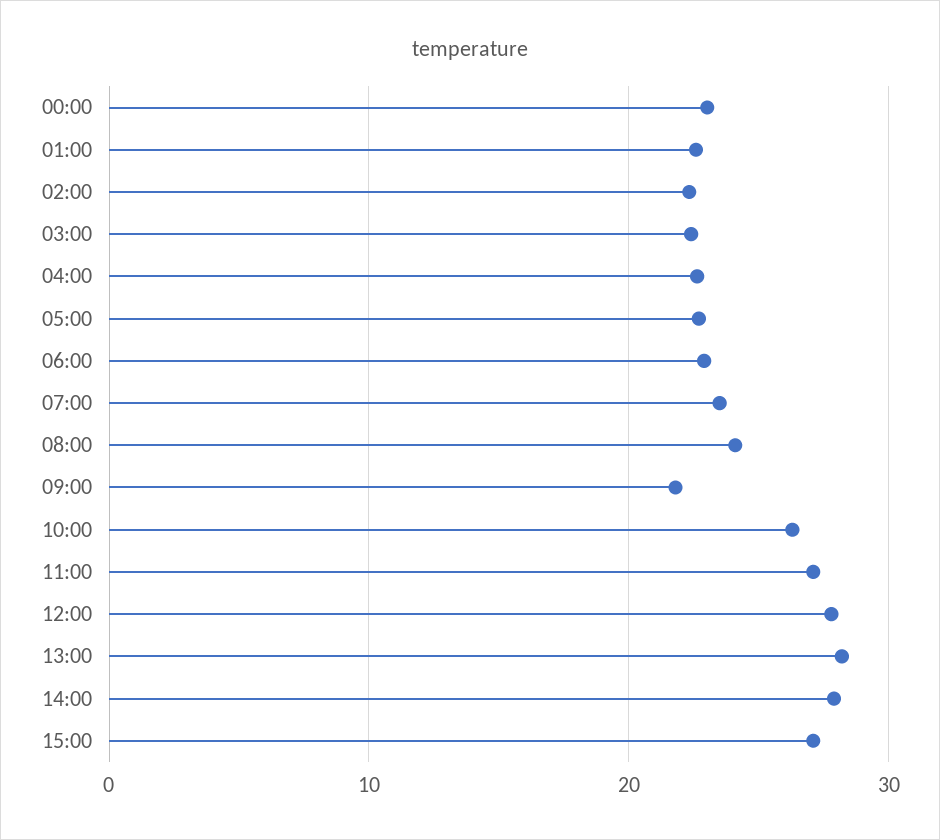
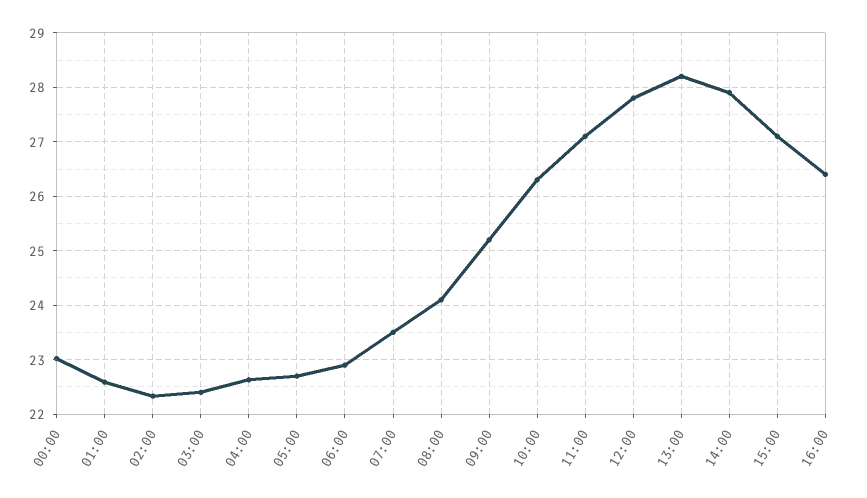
09:00: 22 -> 25.2
16:00: none -> 26.4

